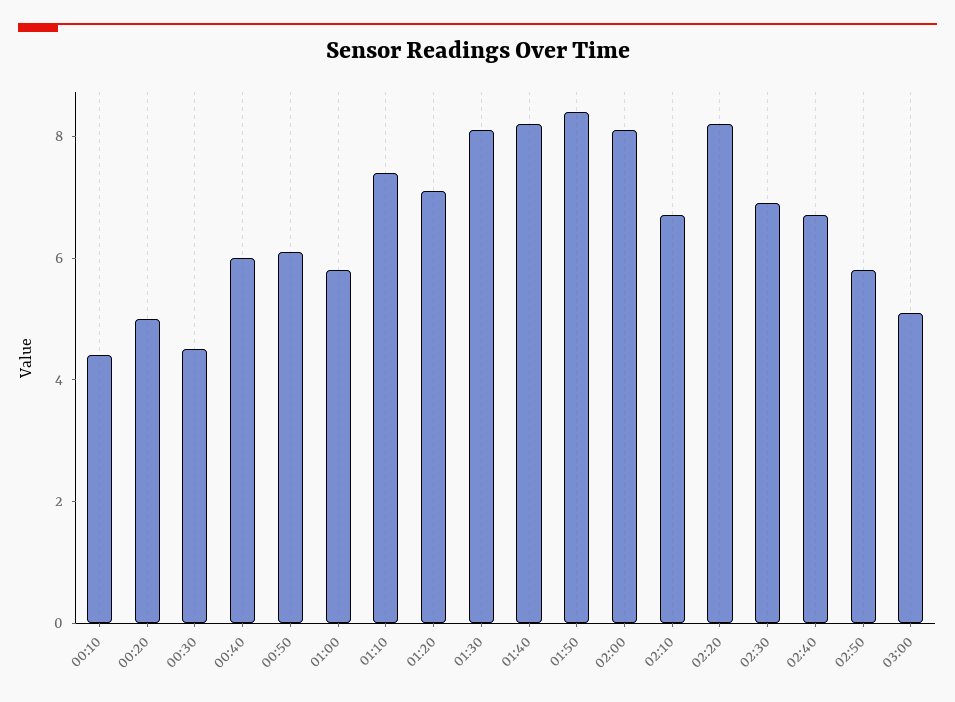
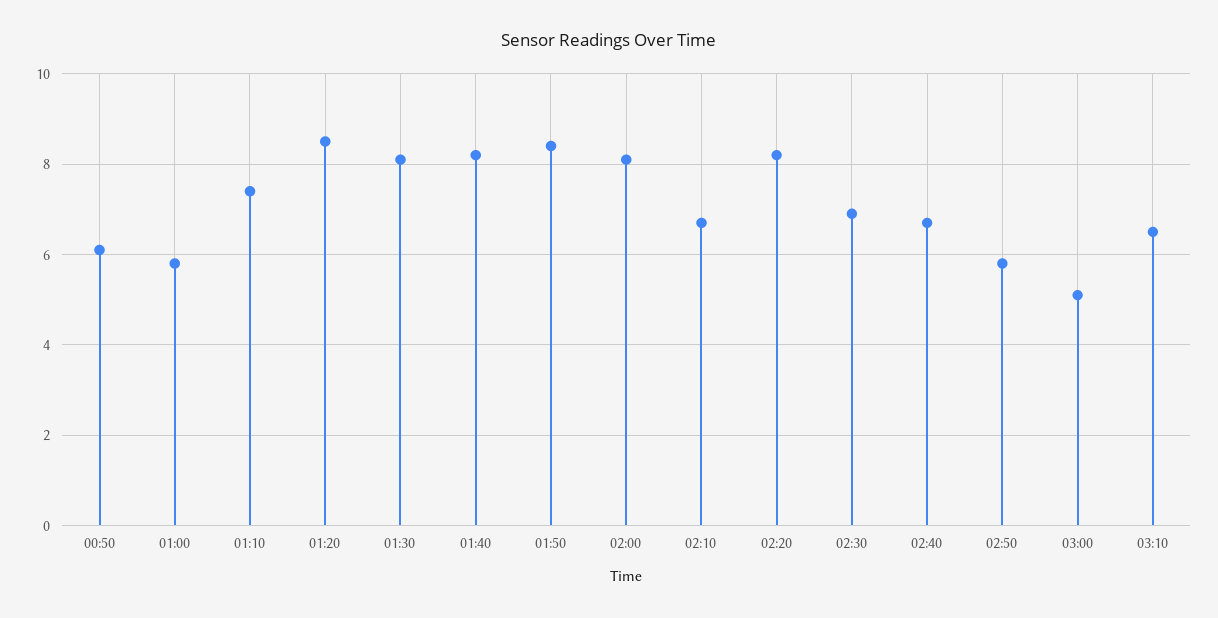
00:10: 4.5 -> none
00:20: 5 -> none
00:30: 4.5 -> none
00:40: 6 -> none
01:20: 7 -> 8.5
03:10: none -> 6.5

